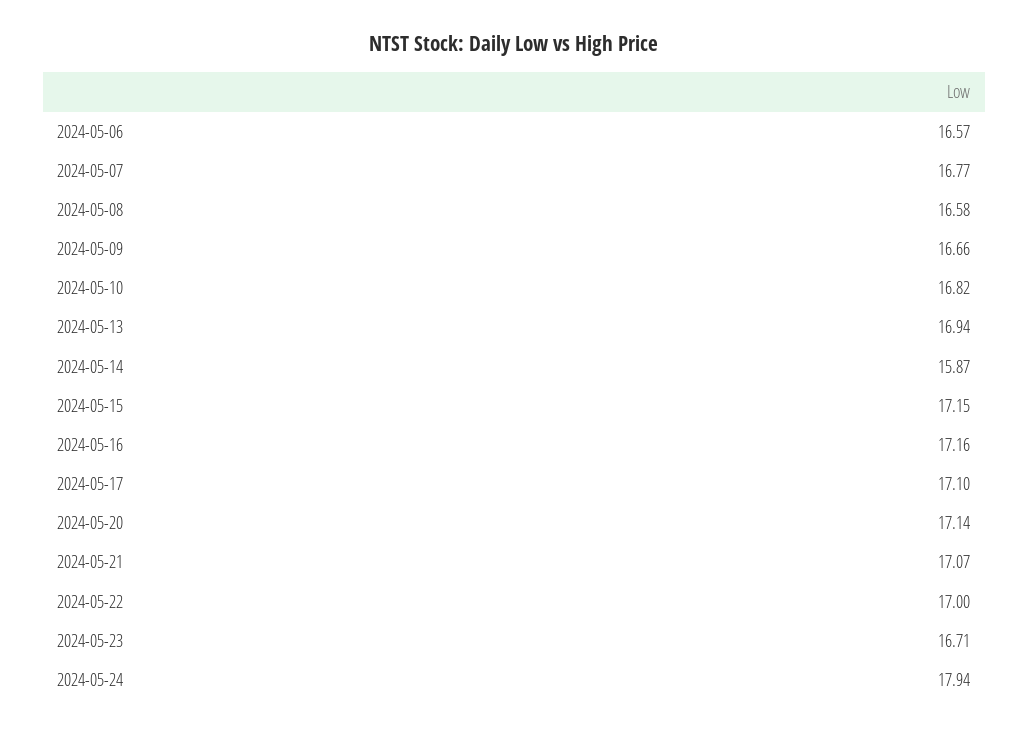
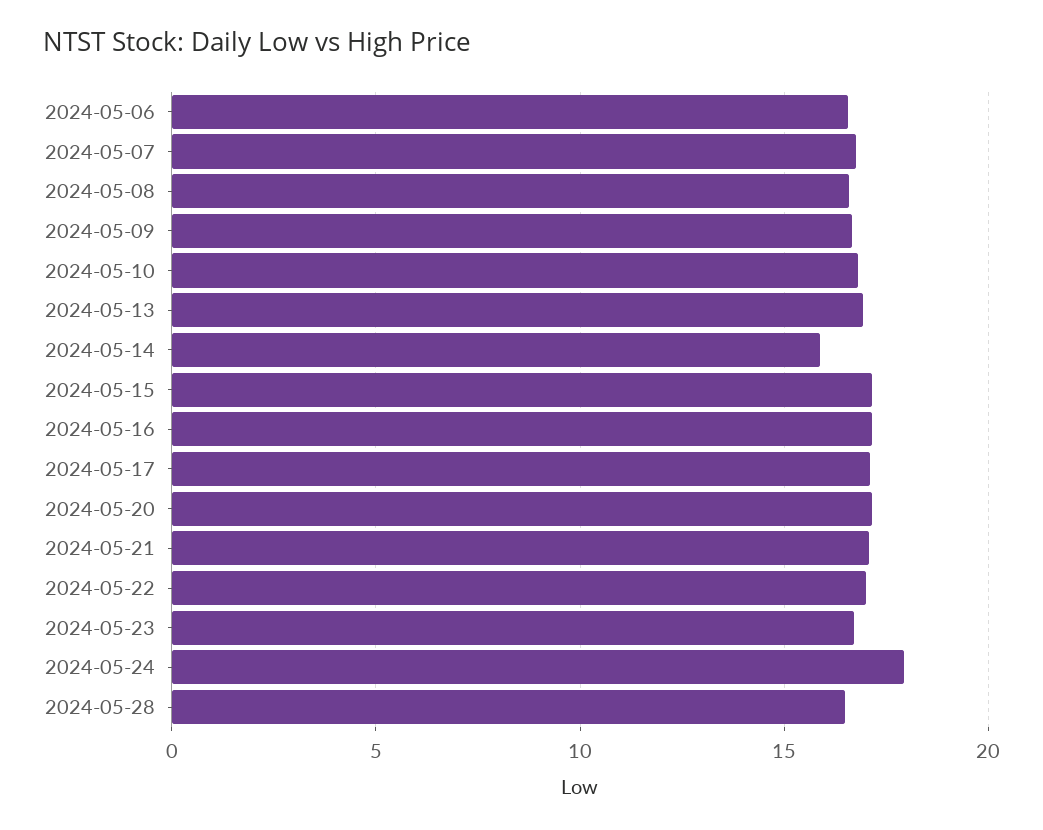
2024-05-28: none -> 16.5

